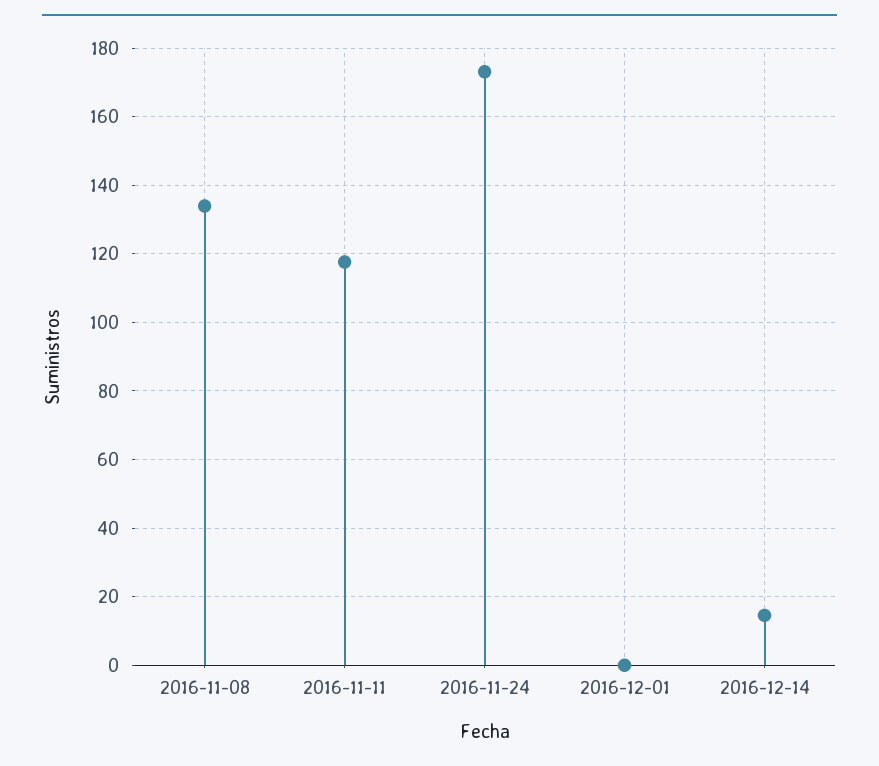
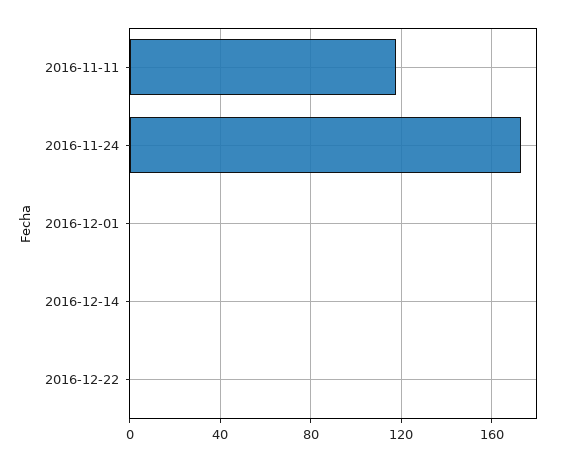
2016-11-08: 134 -> none
2016-12-14: 14 -> 0
2016-12-22: none -> 0

